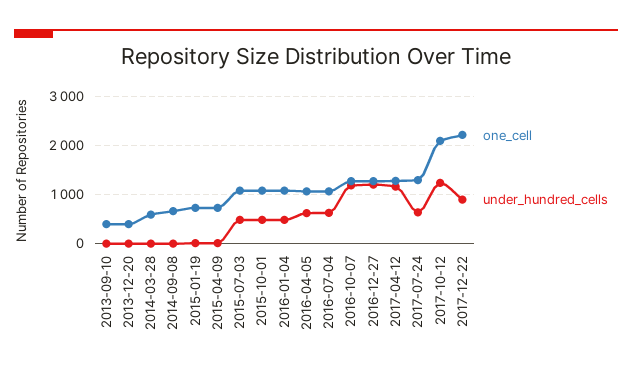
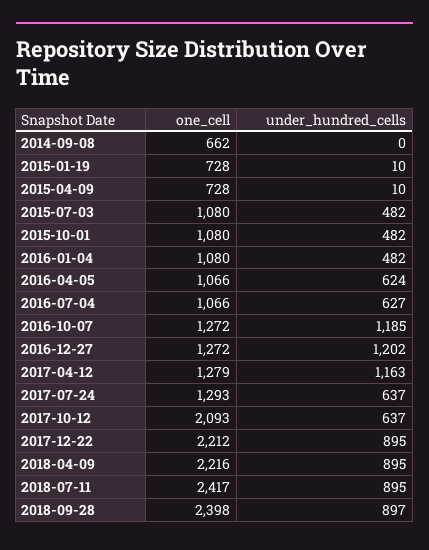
one_cell, 2013-09-10: 400 -> none
under_hundred_cells, 2013-09-10: 0 -> none
one_cell, 2013-12-20: 400 -> none
under_hundred_cells, 2013-12-20: 0 -> none
one_cell, 2014-03-28: 600 -> none
under_hundred_cells, 2014-03-28: 0 -> none
under_hundred_cells, 2017-10-12: 1200 -> 637
one_cell, 2018-04-09: none -> 2216
under_hundred_cells, 2018-04-09: none -> 895
one_cell, 2018-07-11: none -> 2417
under_hundred_cells, 2018-07-11: none -> 895
one_cell, 2018-09-28: none -> 2398
under_hundred_cells, 2018-09-28: none -> 897

